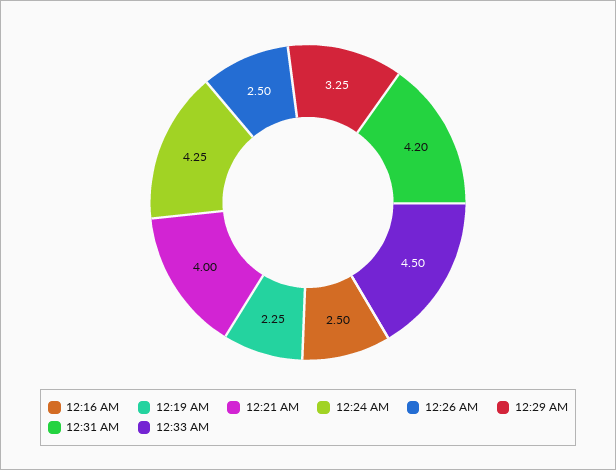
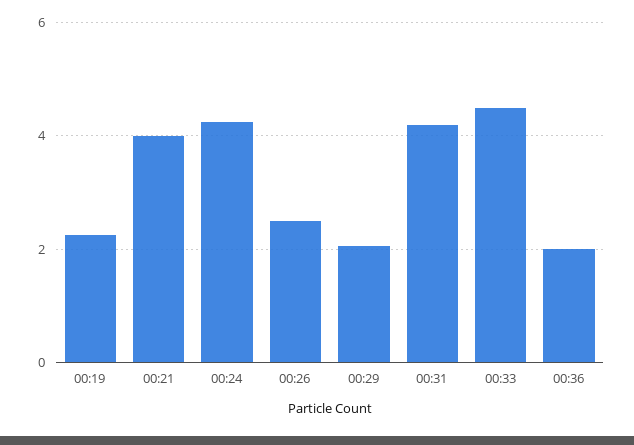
12:16 AM: 2.5 -> none
12:29 AM: 3.25 -> 2
00:36: none -> 2

